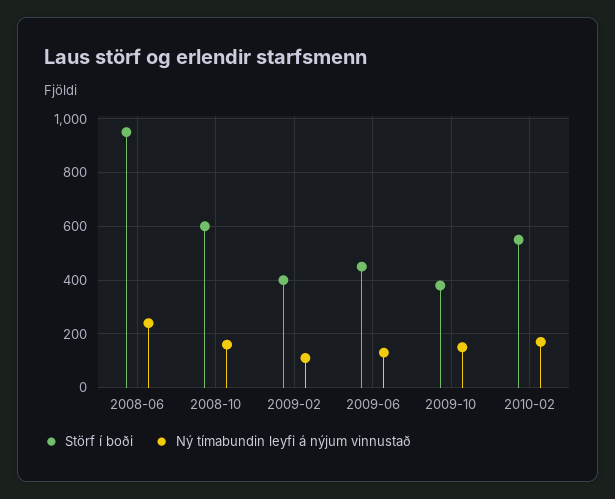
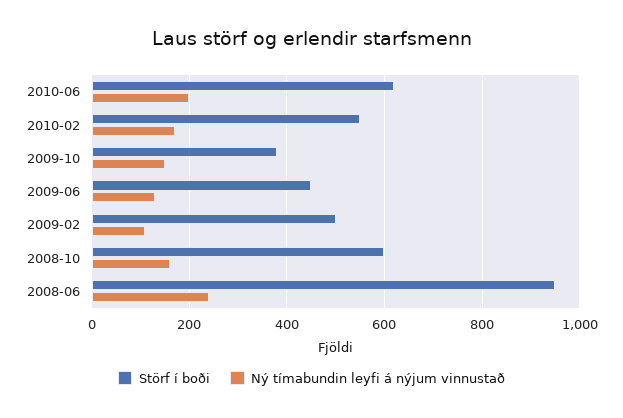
Störf í boði, 2009-02: 400 -> 500
Störf í boði, 2010-06: none -> 620
Ný tímabundin leyfi á nýjum vinnustað, 2010-06: none -> 200

